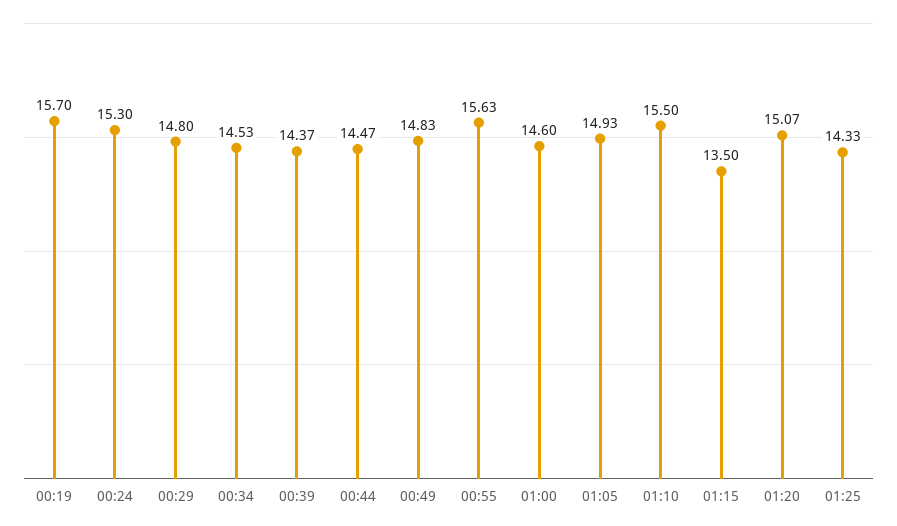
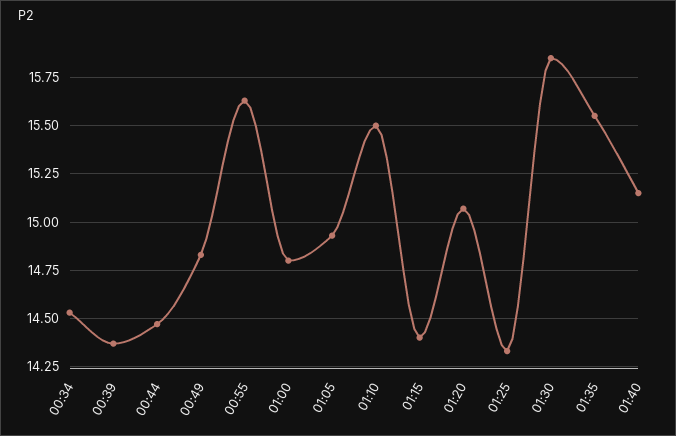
00:19: 15.7 -> none
00:24: 15.3 -> none
00:29: 14.8 -> none
01:00: 14.6 -> 14.8
01:15: 13.5 -> 14.4
01:30: none -> 15.85
01:35: none -> 15.55
01:40: none -> 15.15

